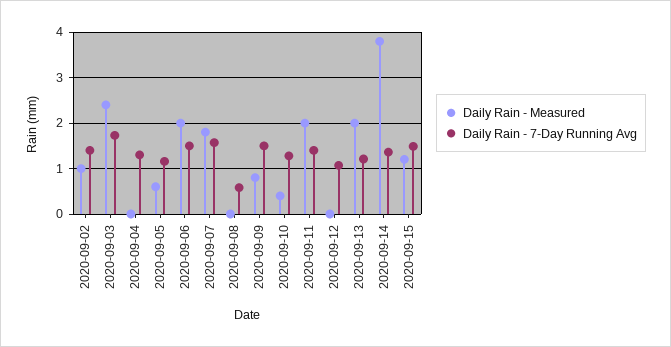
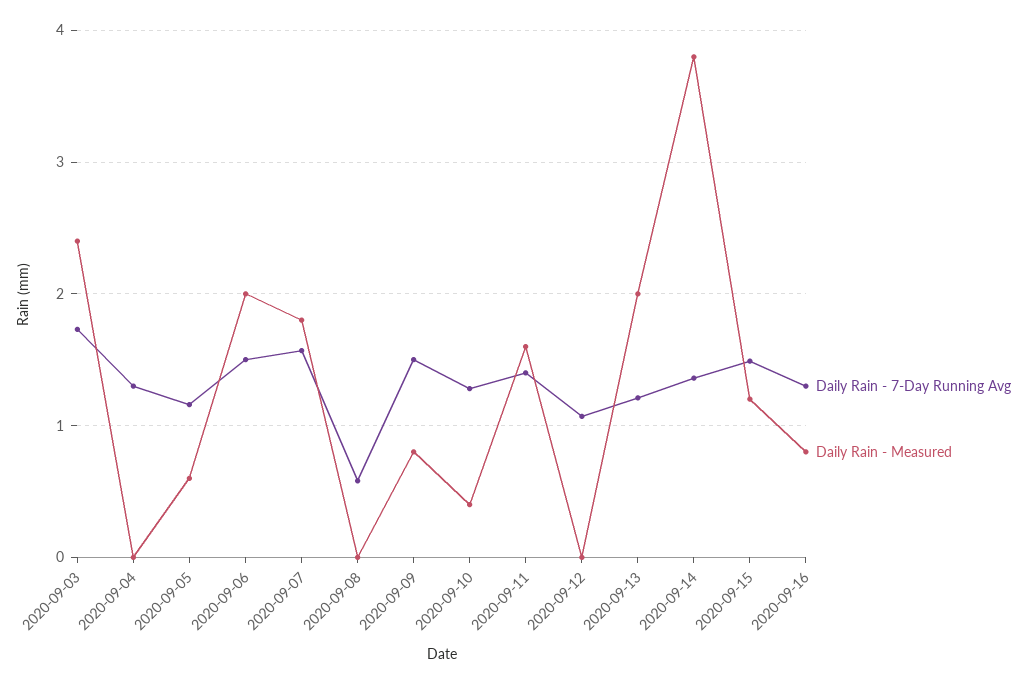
Daily Rain - Measured, 2020-09-02: 1 -> none
Daily Rain - 7-Day Running Avg, 2020-09-02: 1.4 -> none
Daily Rain - Measured, 2020-09-11: 2 -> 1.6
Daily Rain - 7-Day Running Avg, 2020-09-16: none -> 1.3
Daily Rain - Measured, 2020-09-16: none -> 0.8

